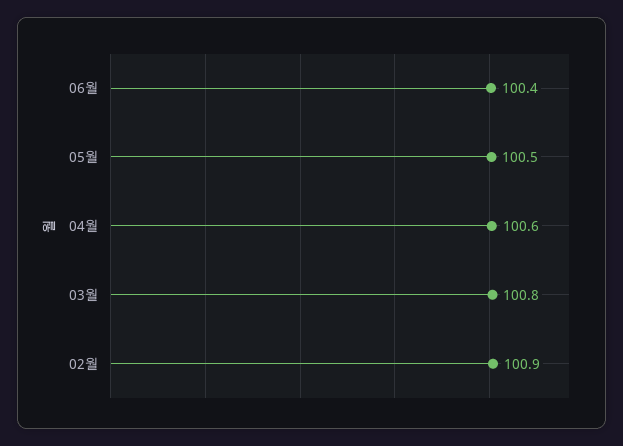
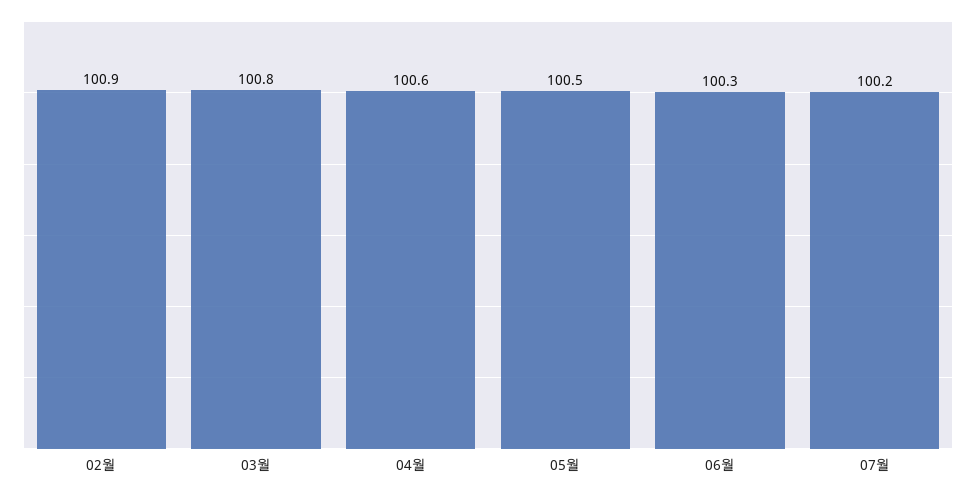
06월: 100.4 -> 100.3
07월: none -> 100.2

